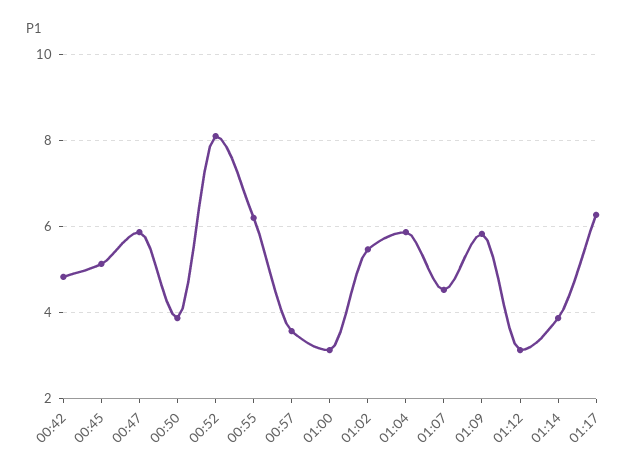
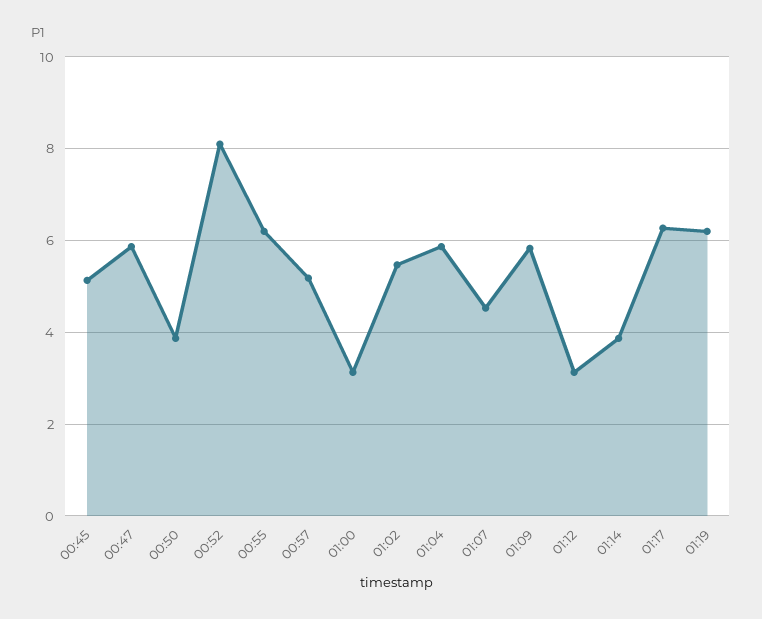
00:42: 4.8 -> none
00:57: 3.6 -> 5.2
01:19: none -> 6.2

